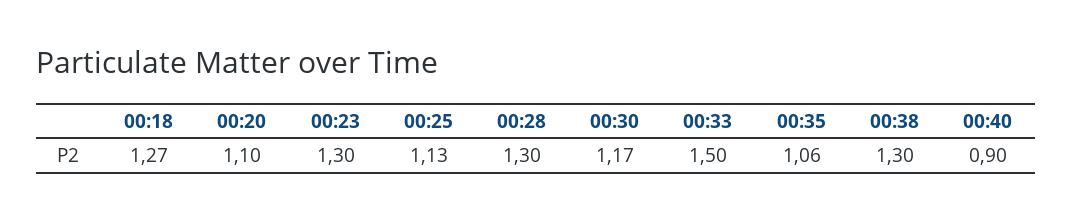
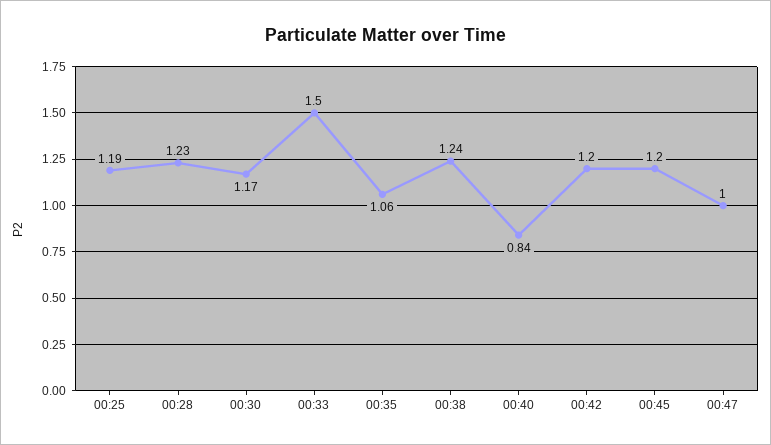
00:18: 1.27 -> none
00:20: 1.1 -> none
00:23: 1.3 -> none
00:25: 1.13 -> 1.19
00:28: 1.3 -> 1.23
00:38: 1.3 -> 1.24
00:40: 0.9 -> 0.84
00:42: none -> 1.2
00:45: none -> 1.2
00:47: none -> 1

